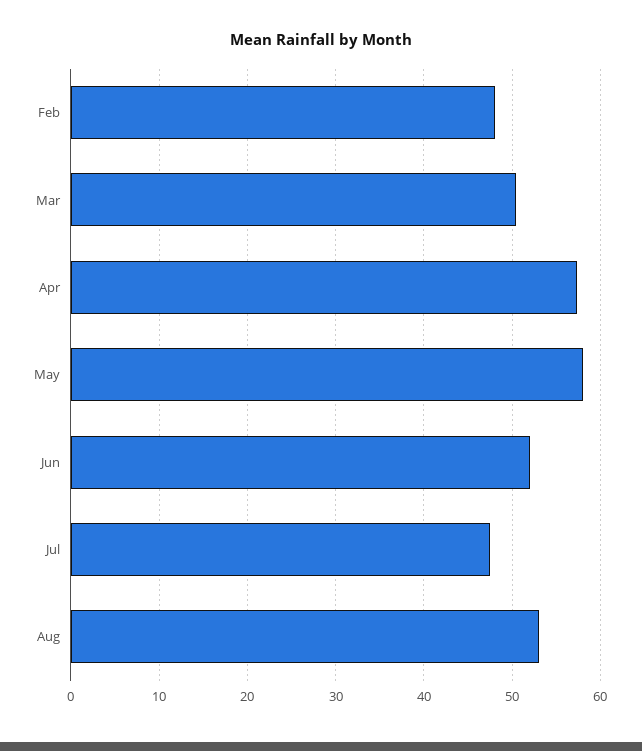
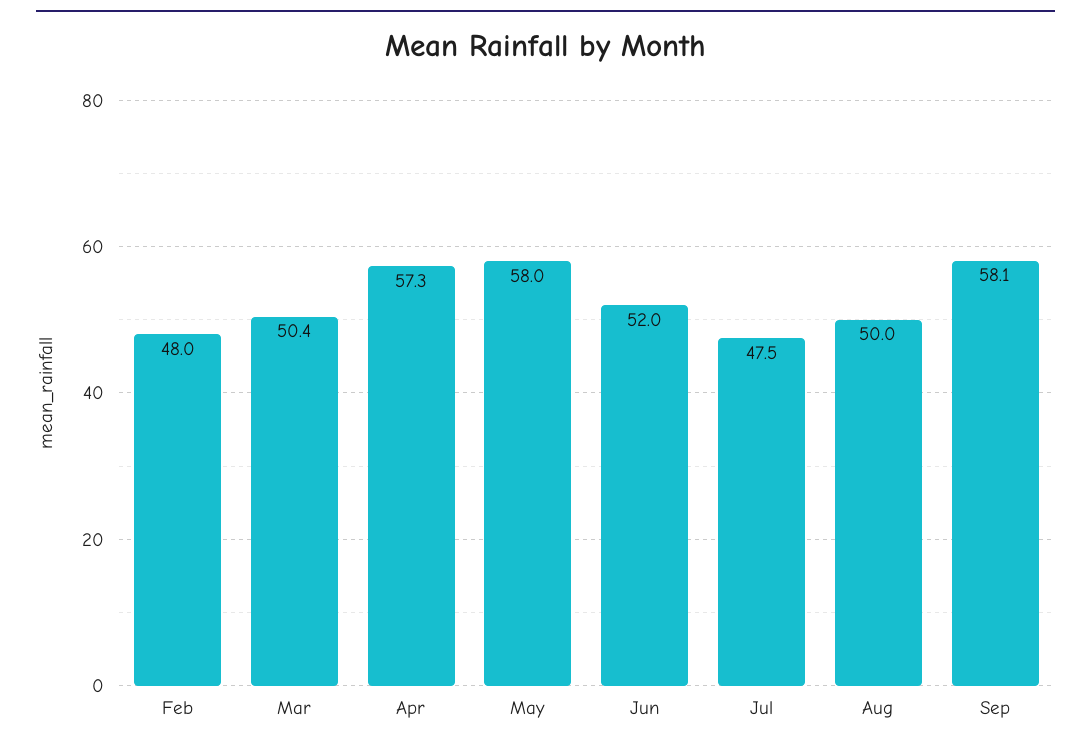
Aug: 53 -> 50
Sep: none -> 58.1

